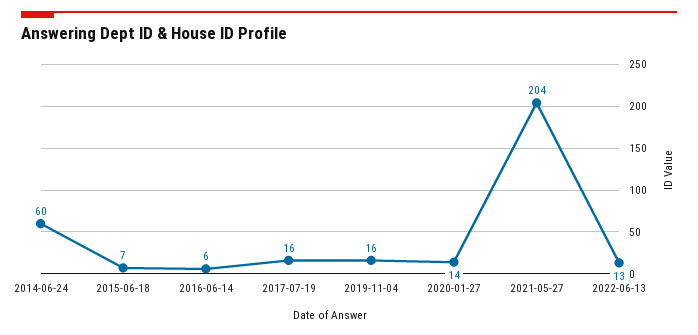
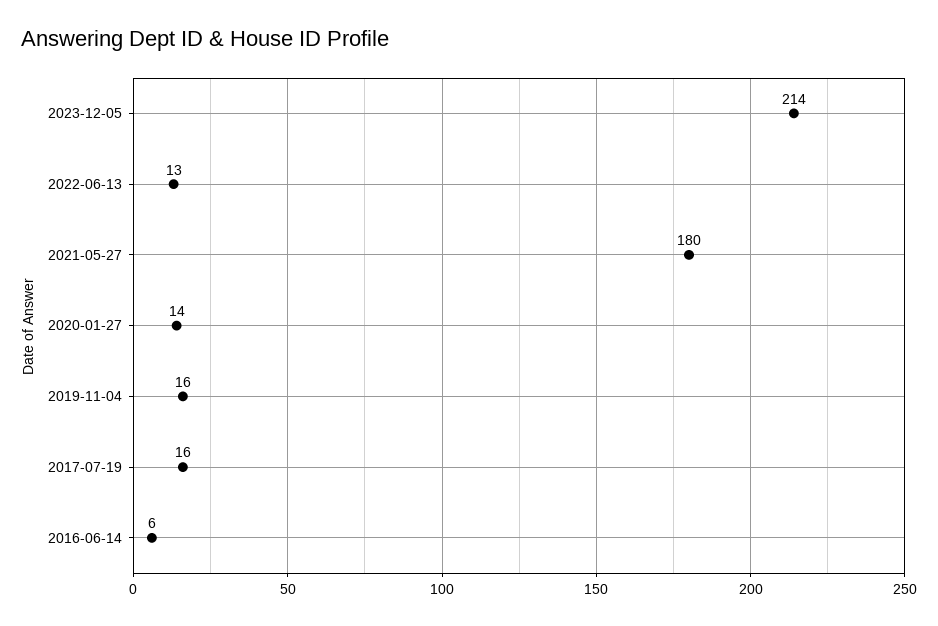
2014-06-24: 60 -> none
2015-06-18: 7 -> none
2021-05-27: 204 -> 180
2023-12-05: none -> 214

